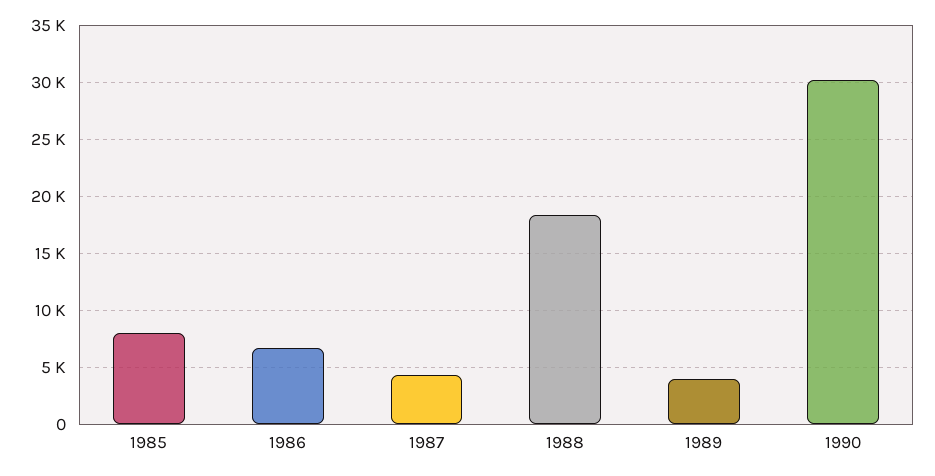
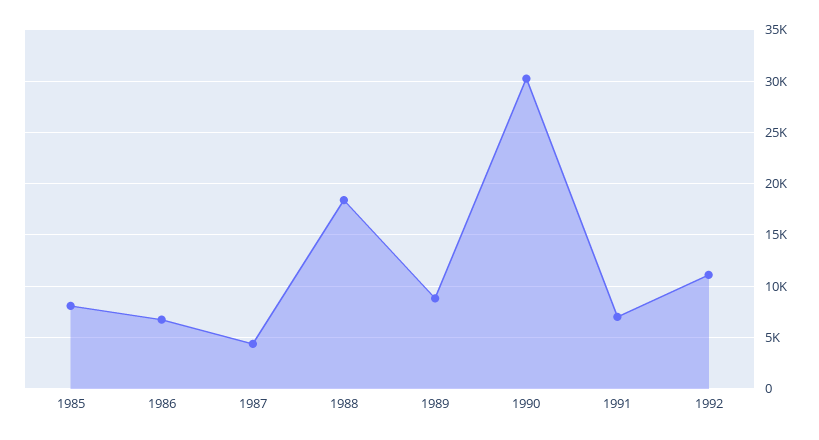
1989: 4000 -> 9000
1991: none -> 7000
1992: none -> 11000

